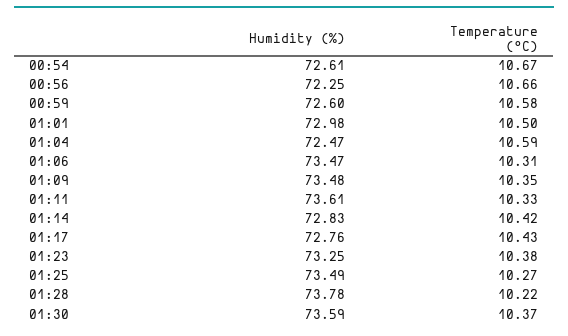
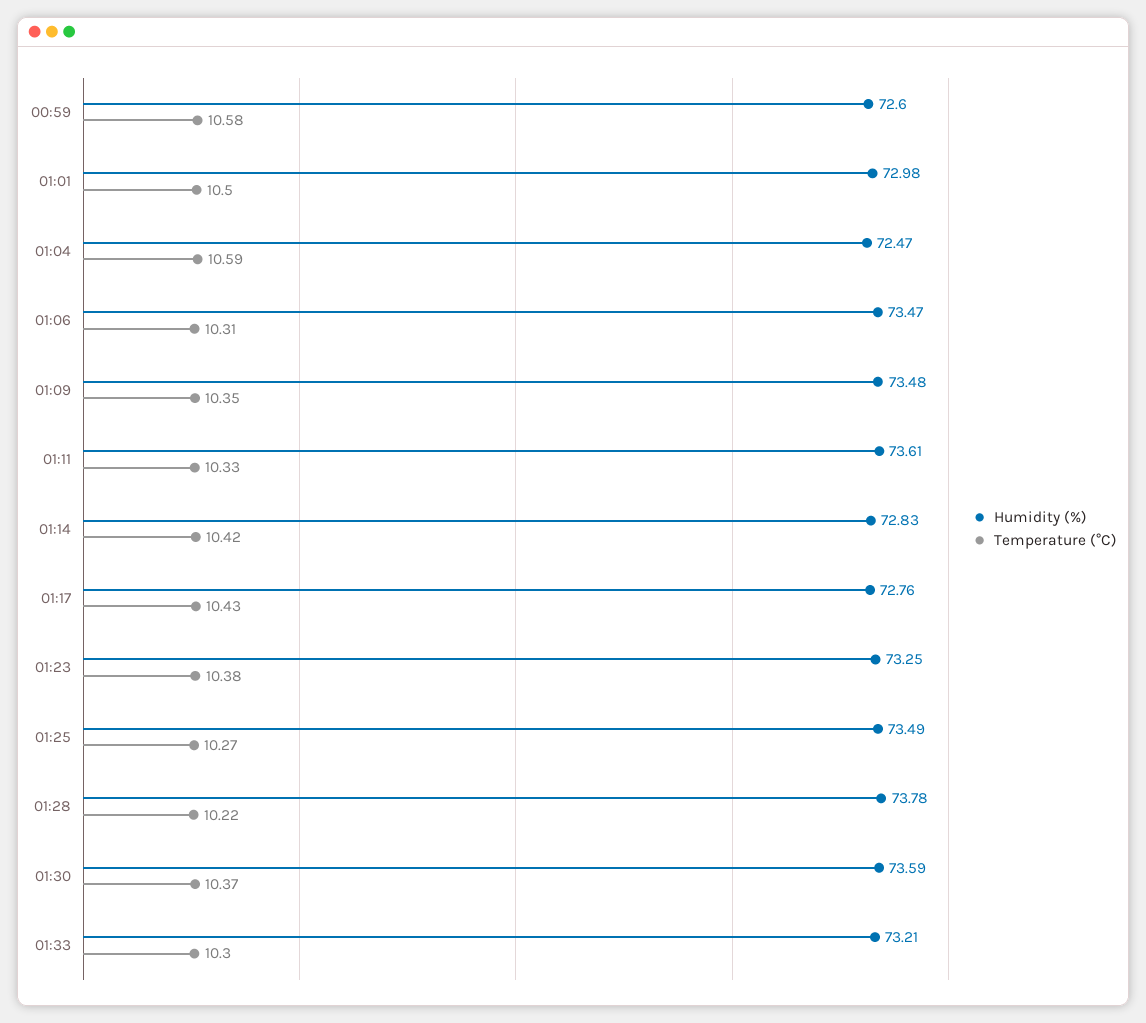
Humidity (%), 00:54: 72.61 -> none
Temperature (°C), 00:54: 10.67 -> none
Humidity (%), 00:56: 72.25 -> none
Temperature (°C), 00:56: 10.66 -> none
Humidity (%), 01:33: none -> 73.21
Temperature (°C), 01:33: none -> 10.3

